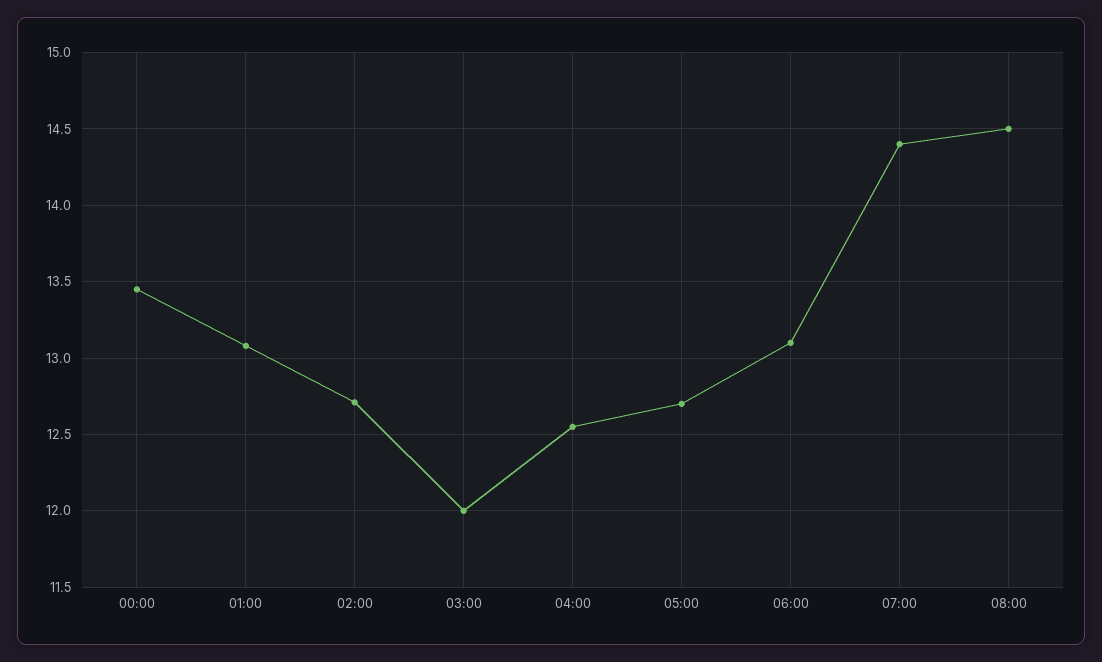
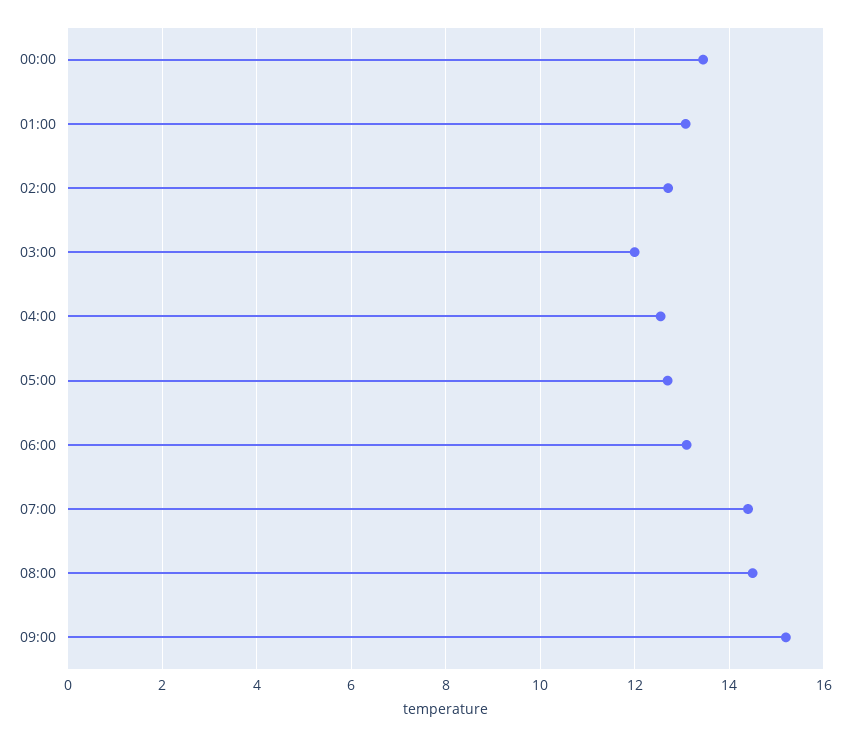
09:00: none -> 15.2

